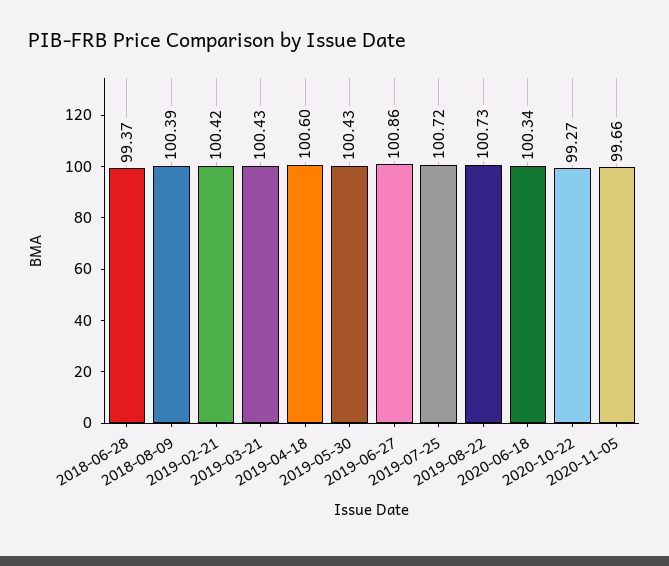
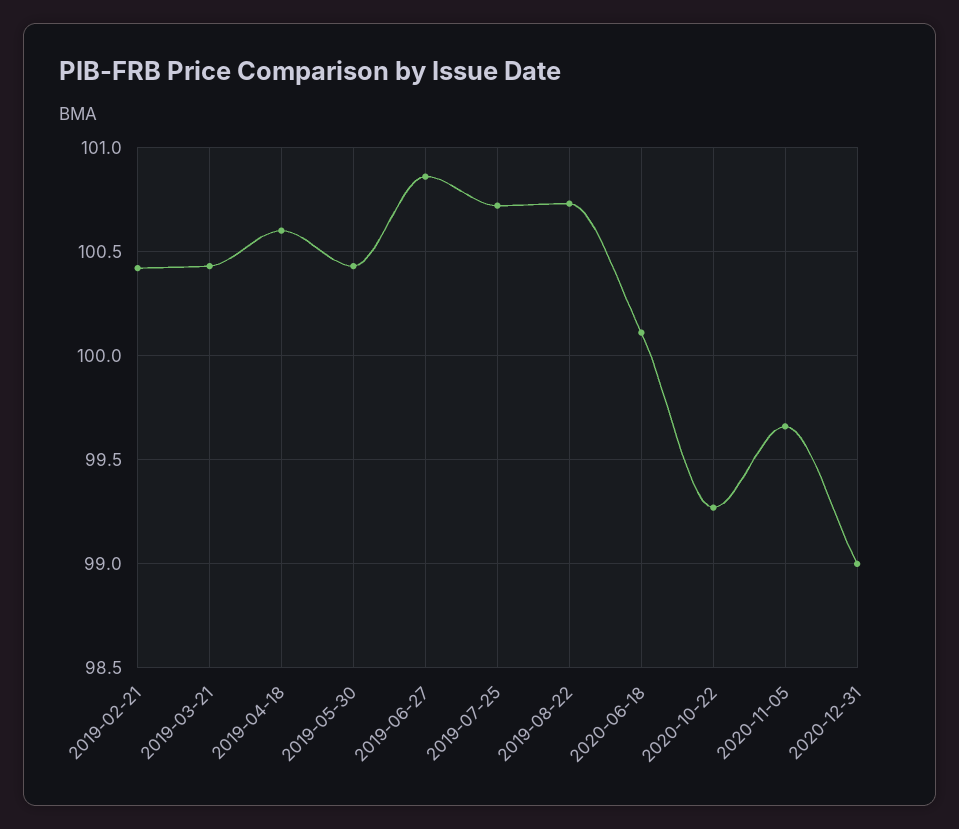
2018-06-28: 99.37 -> none
2018-08-09: 100.39 -> none
2020-06-18: 100.34 -> 100.1
2020-12-31: none -> 99

